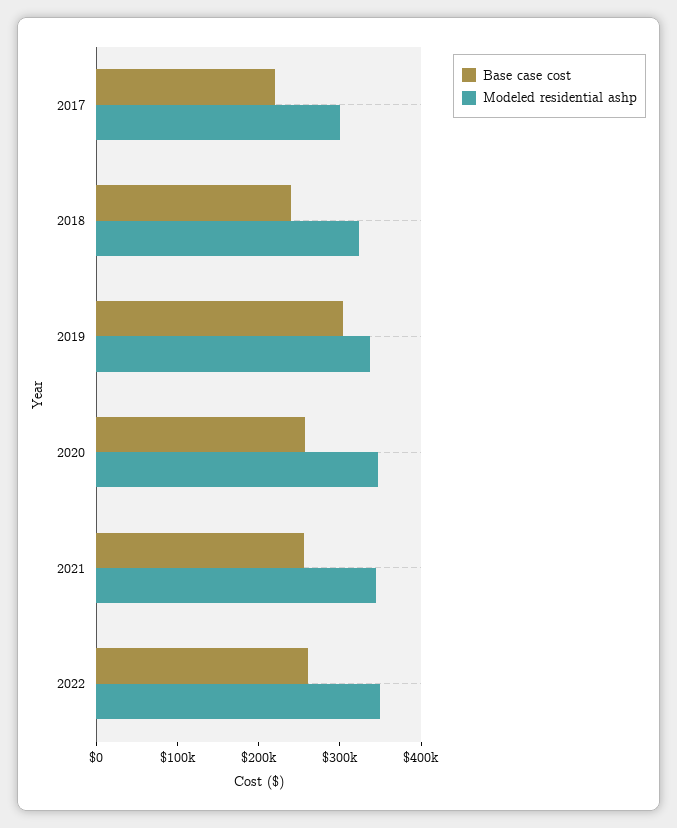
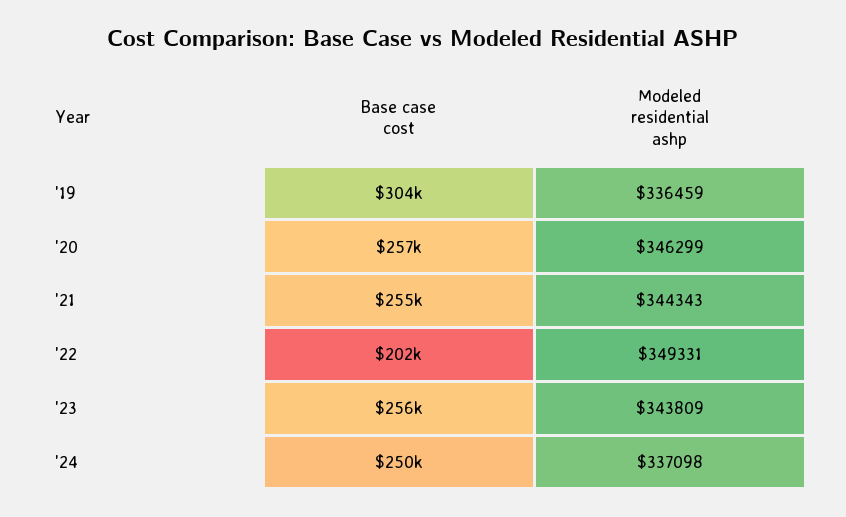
Base case cost, 2017: 220000 -> none
Modeled residential ashp, 2017: 300000 -> none
Base case cost, 2018: 240000 -> none
Modeled residential ashp, 2018: 320000 -> none
Base case cost, 2022: 260000 -> 202000
Base case cost, '23: none -> 256000
Modeled residential ashp, '23: none -> 343809
Base case cost, '24: none -> 250000
Modeled residential ashp, '24: none -> 337098

